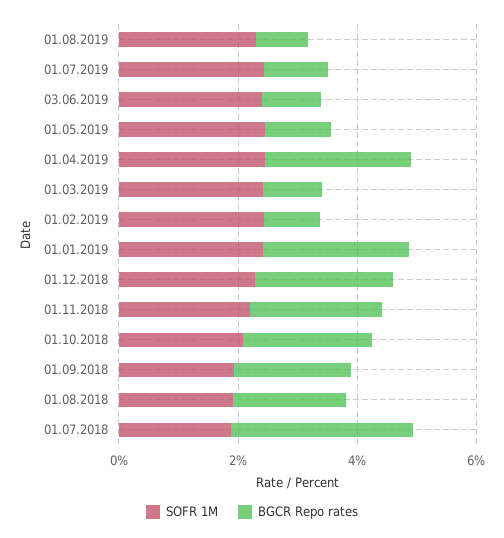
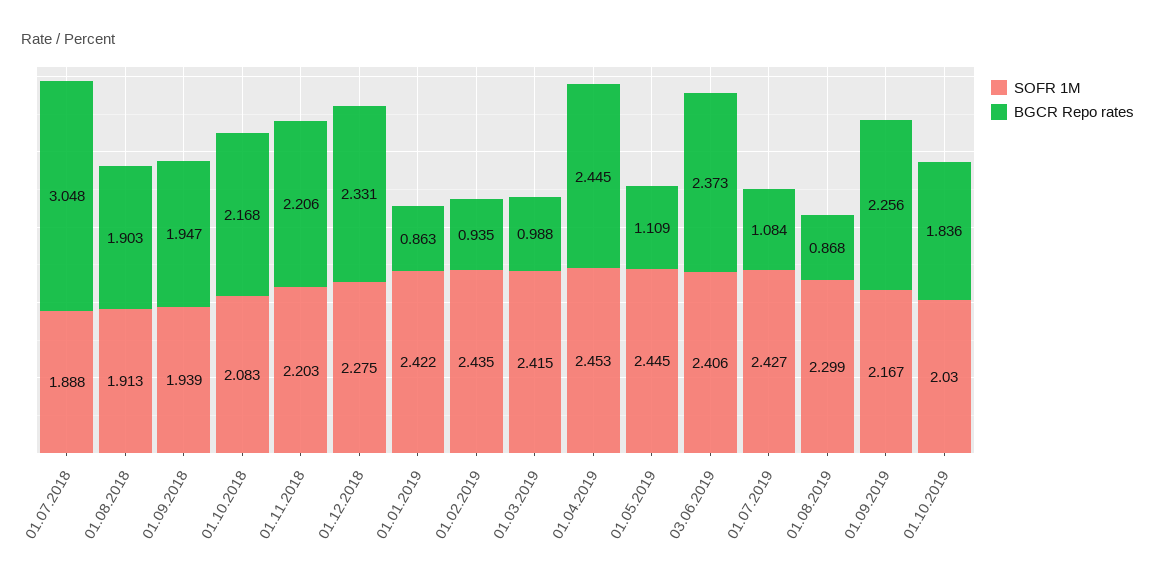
BGCR Repo rates, 03.06.2019: 1 -> 2.373
BGCR Repo rates, 01.01.2019: 2.5 -> 0.863
SOFR 1M, 01.09.2019: none -> 2.167
BGCR Repo rates, 01.09.2019: none -> 2.256
SOFR 1M, 01.10.2019: none -> 2.03
BGCR Repo rates, 01.10.2019: none -> 1.836

